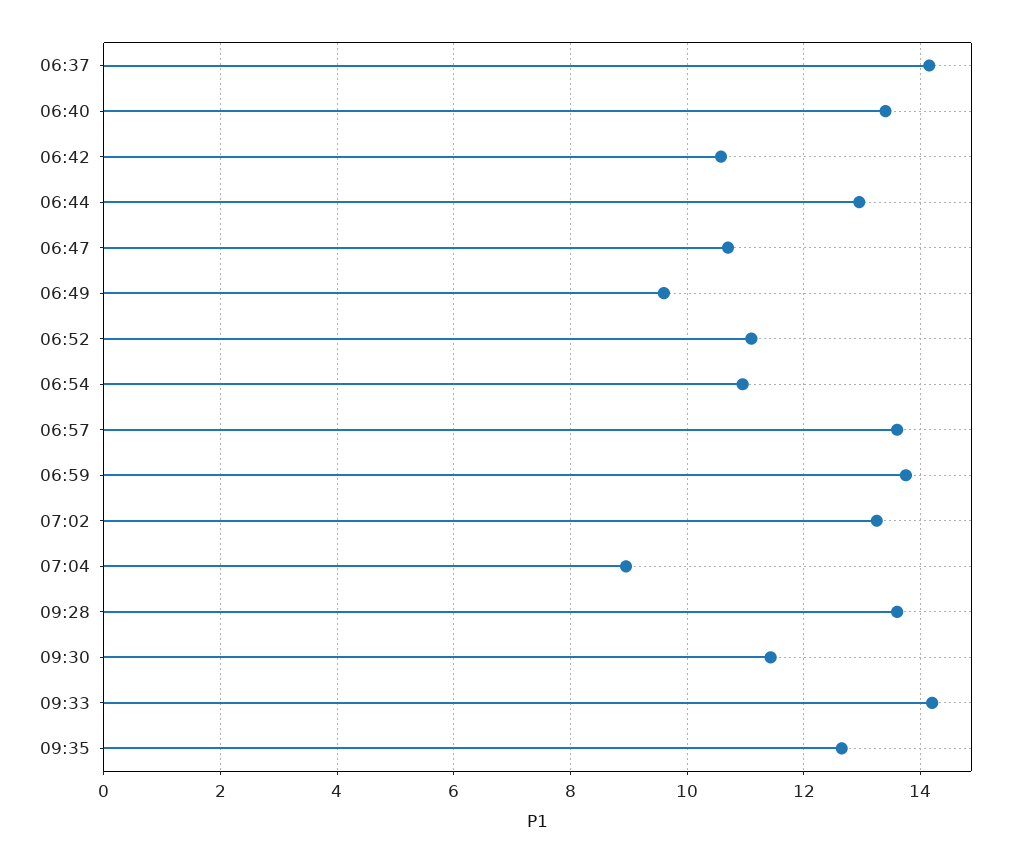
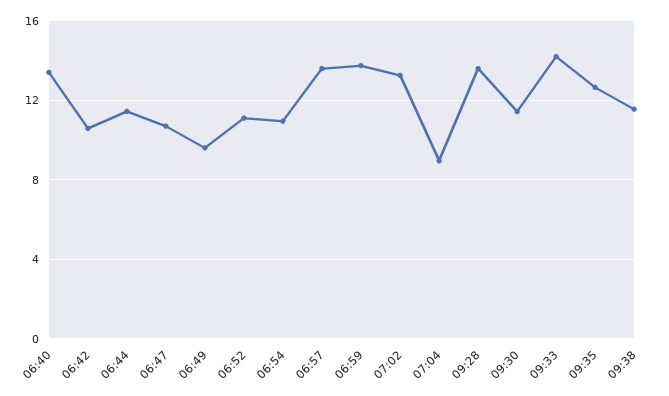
06:37: 14.2 -> none
06:44: 13 -> 11.5
09:38: none -> 11.5

